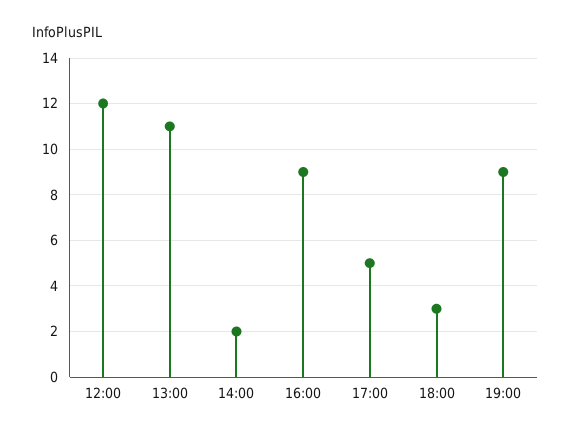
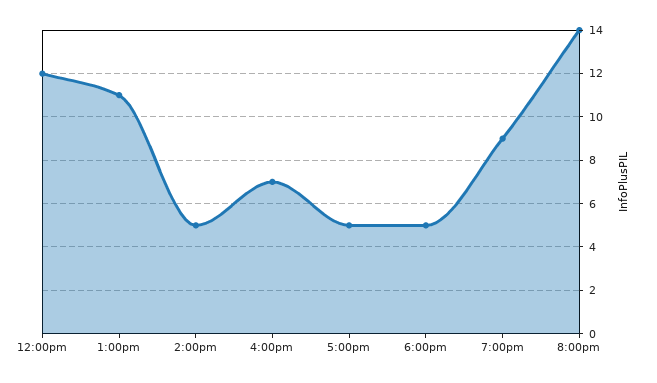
14:00: 2 -> 5
16:00: 9 -> 7
18:00: 3 -> 5
8:00pm: none -> 14

